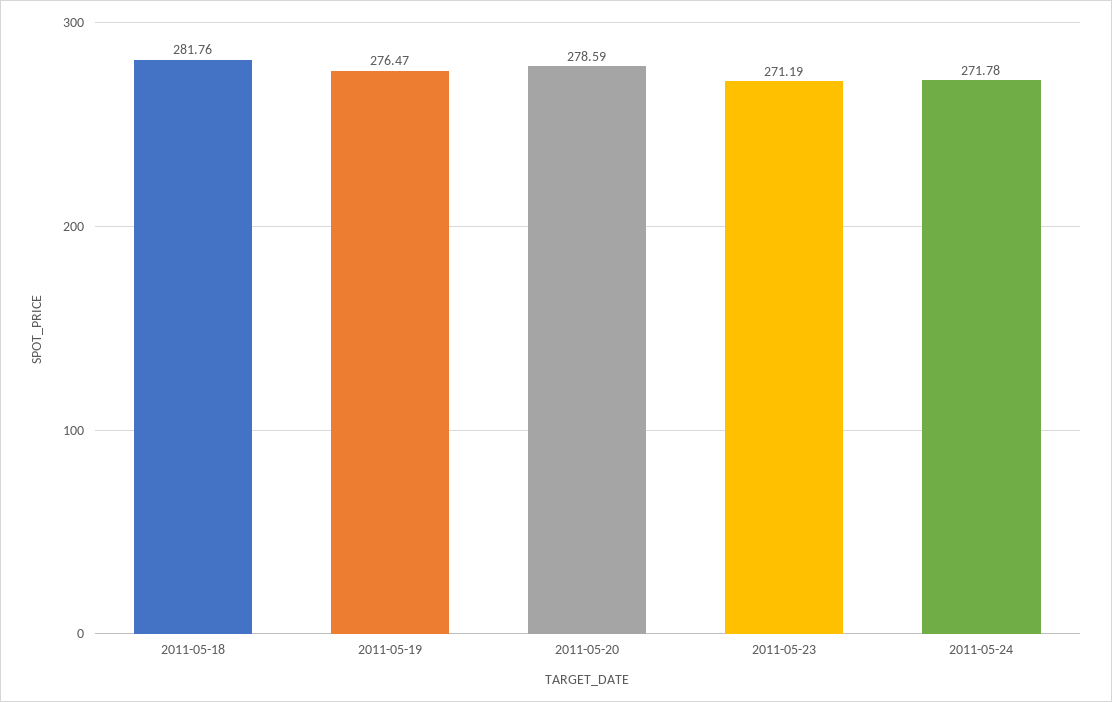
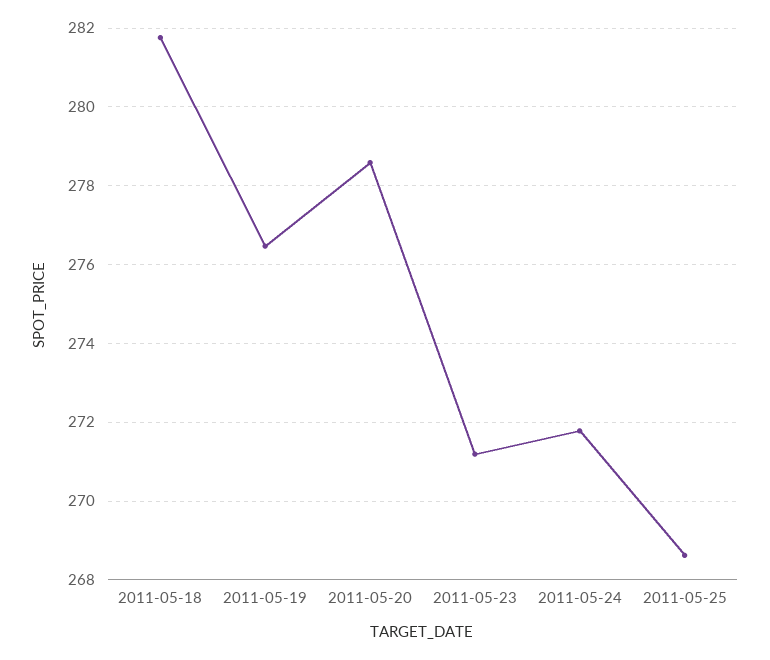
2011-05-25: none -> 268.6

